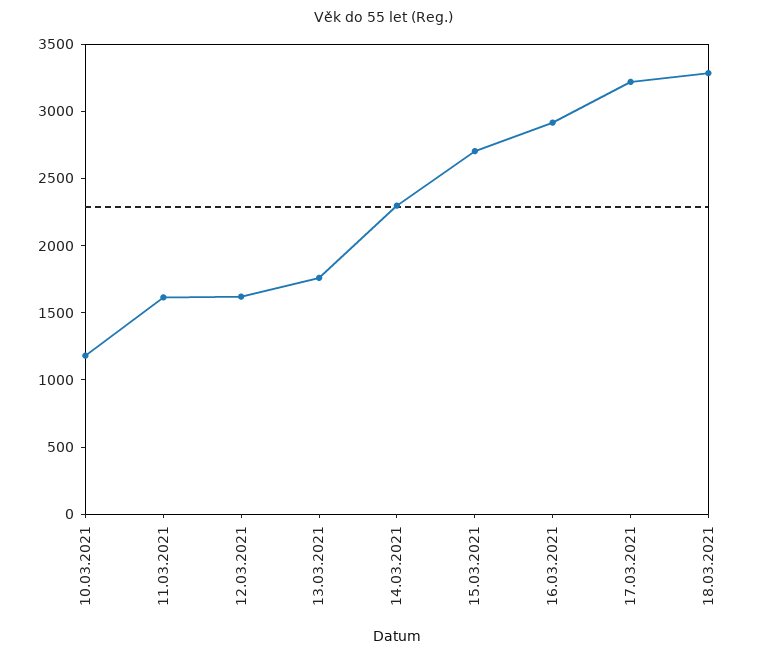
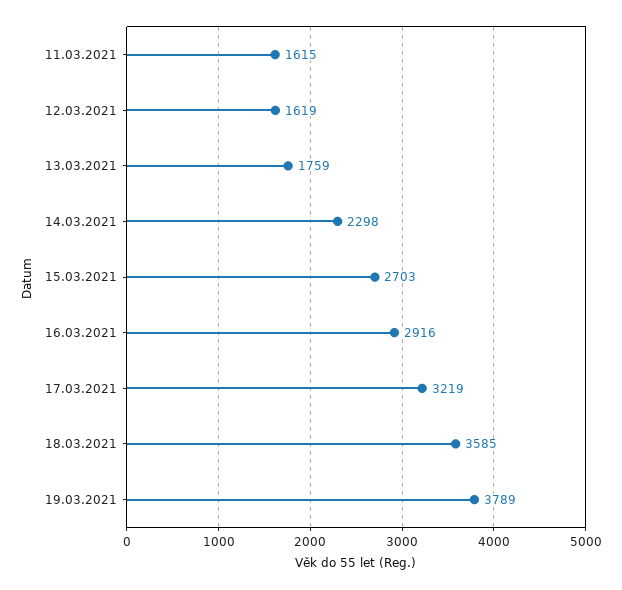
10.03.2021: 1200 -> none
18.03.2021: 3300 -> 3585
19.03.2021: none -> 3789

